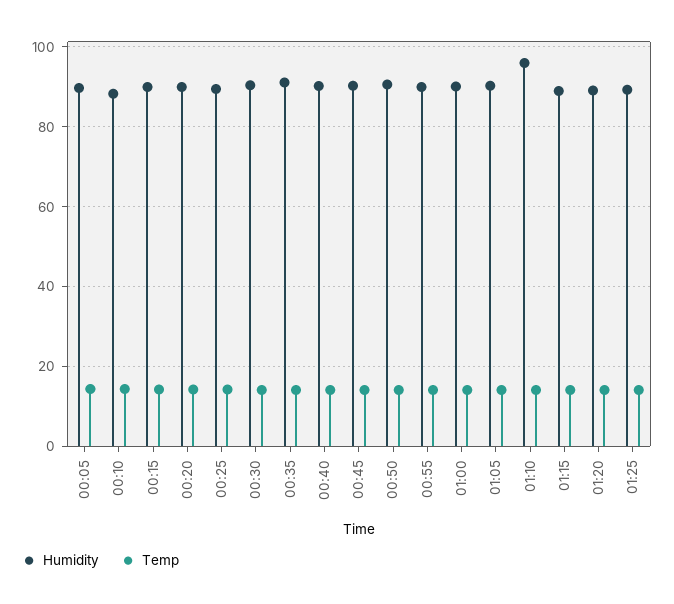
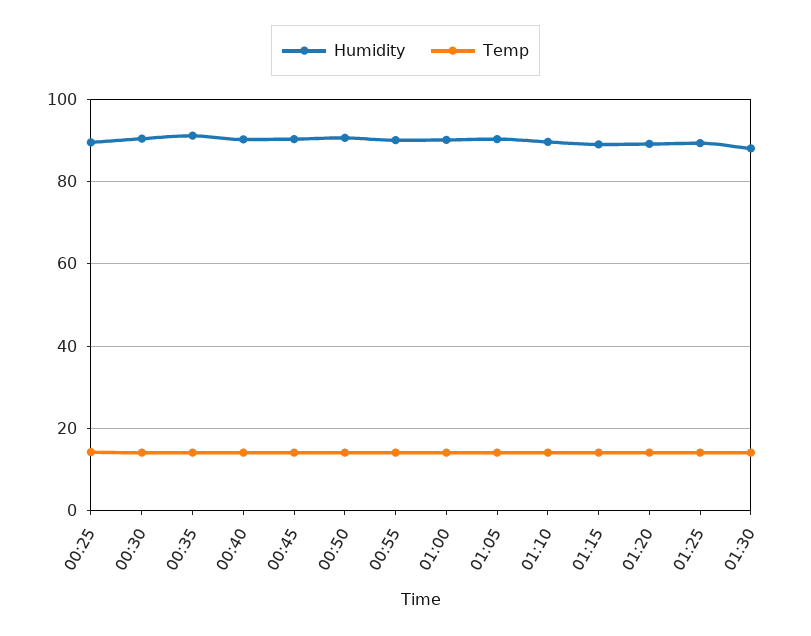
Humidity, 00:05: 90 -> none
Temp, 00:05: 14 -> none
Humidity, 00:10: 88 -> none
Temp, 00:10: 14 -> none
Humidity, 00:15: 90 -> none
Temp, 00:15: 14 -> none
Humidity, 00:20: 90 -> none
Temp, 00:20: 14 -> none
Humidity, 01:10: 96 -> 90
Humidity, 01:30: none -> 88
Temp, 01:30: none -> 14

